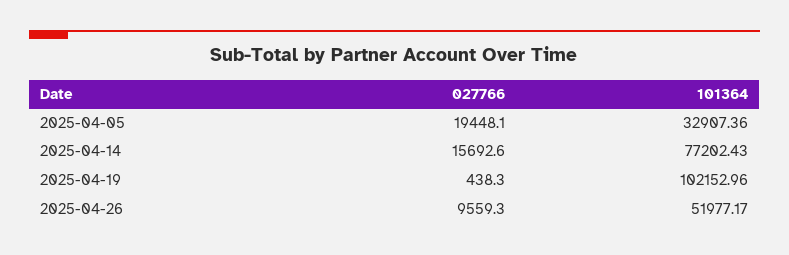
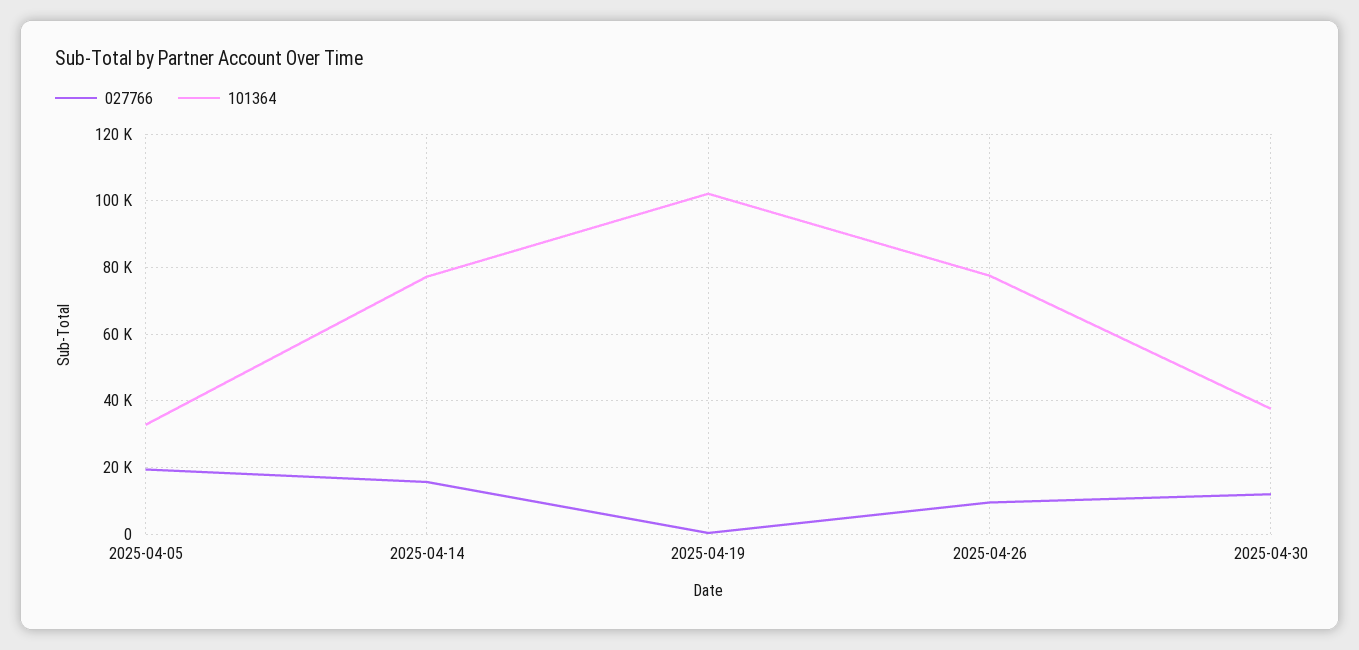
101364, 2025-04-26: 51977.17 -> 78000
027766, 2025-04-30: none -> 12000
101364, 2025-04-30: none -> 38000

